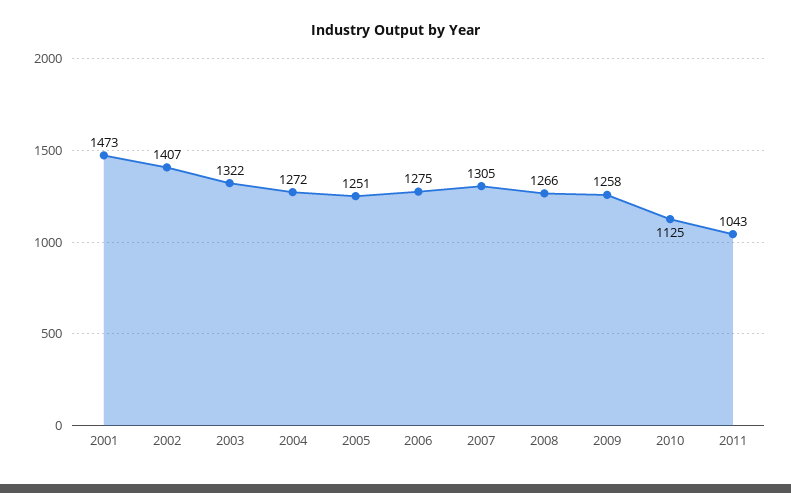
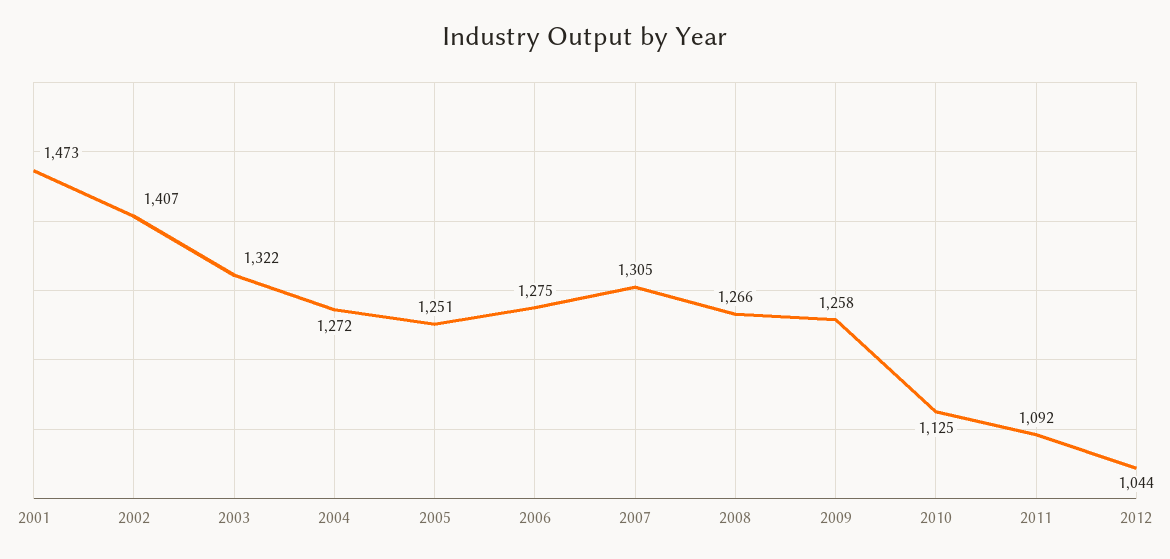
2011: 1043 -> 1092
2012: none -> 1044

